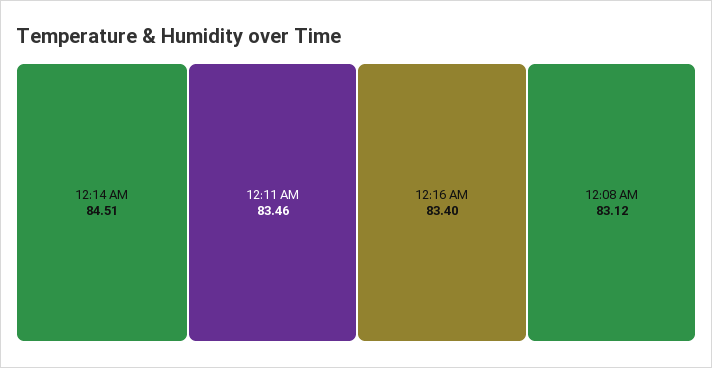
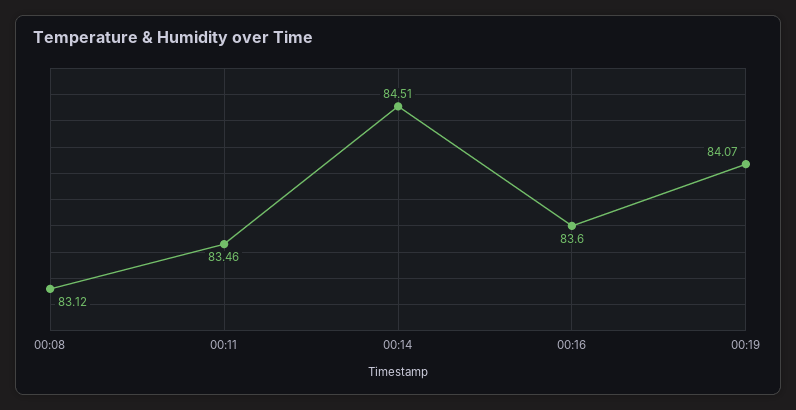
12:16 AM: 83.4 -> 83.6
00:19: none -> 84.07

